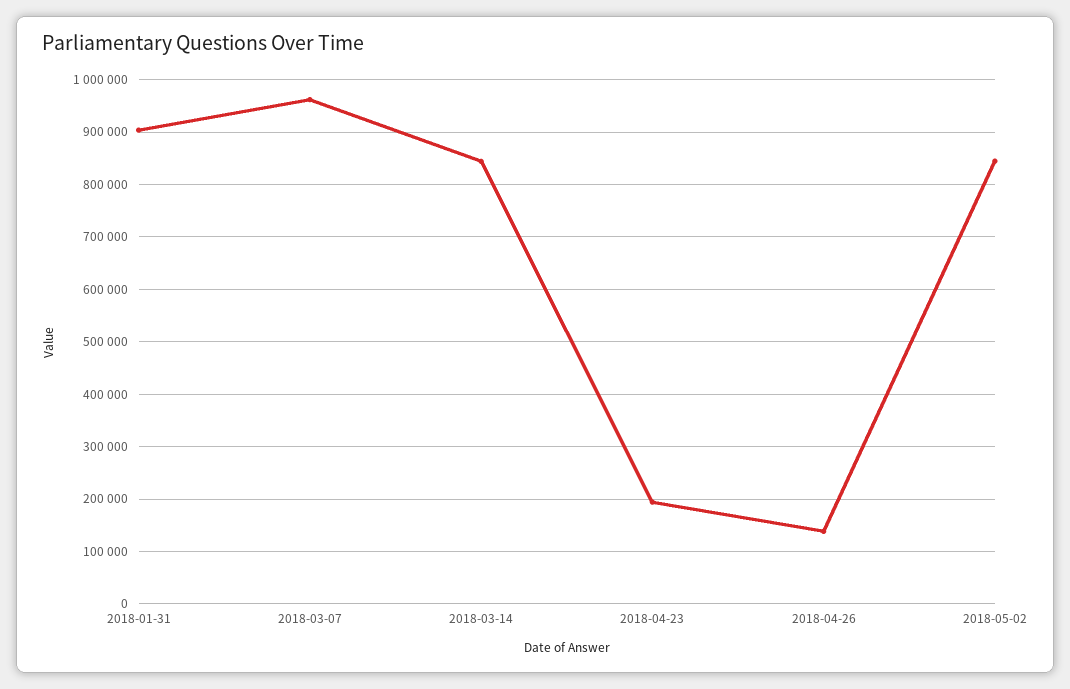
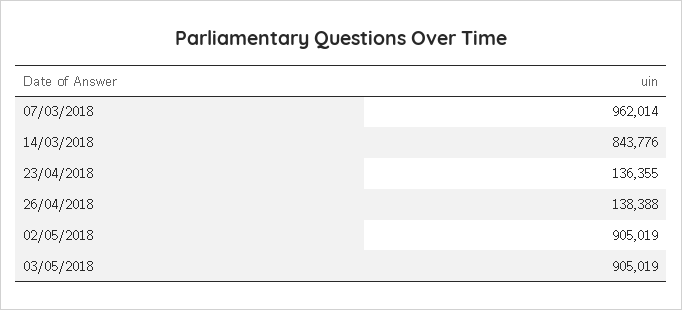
2018-01-31: 900000 -> none
2018-04-23: 200000 -> 136355
2018-05-02: 840000 -> 905019
03/05/2018: none -> 905019

